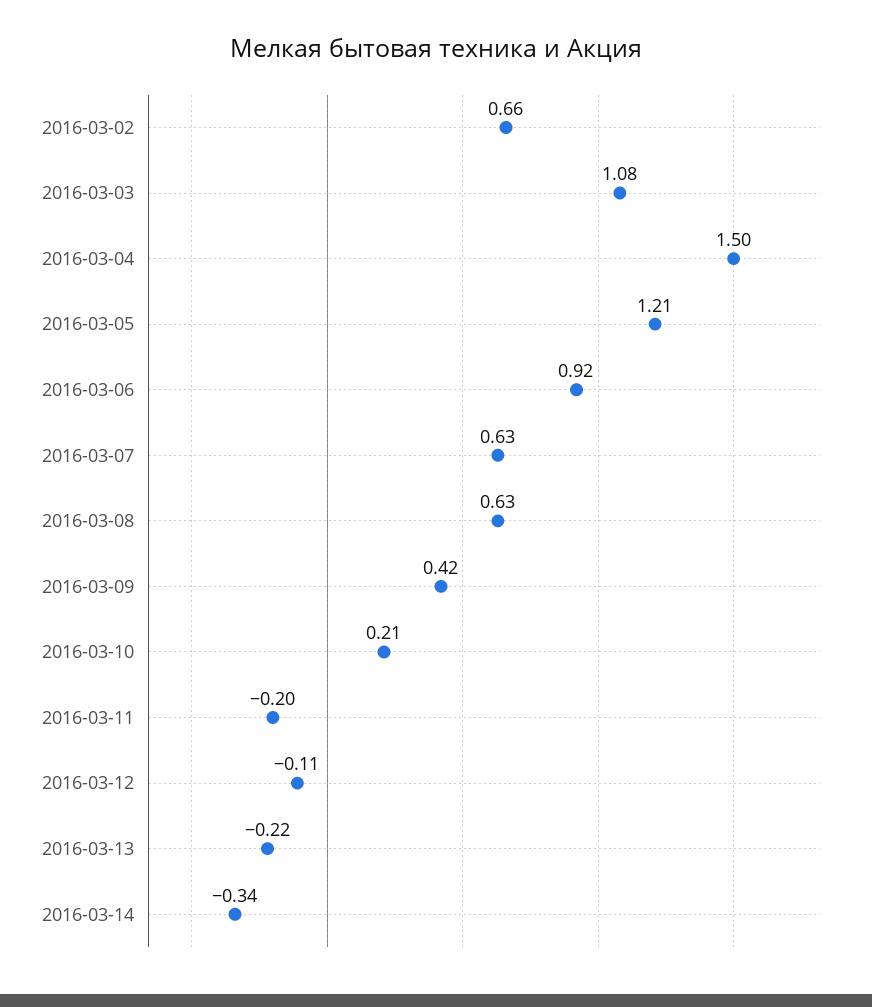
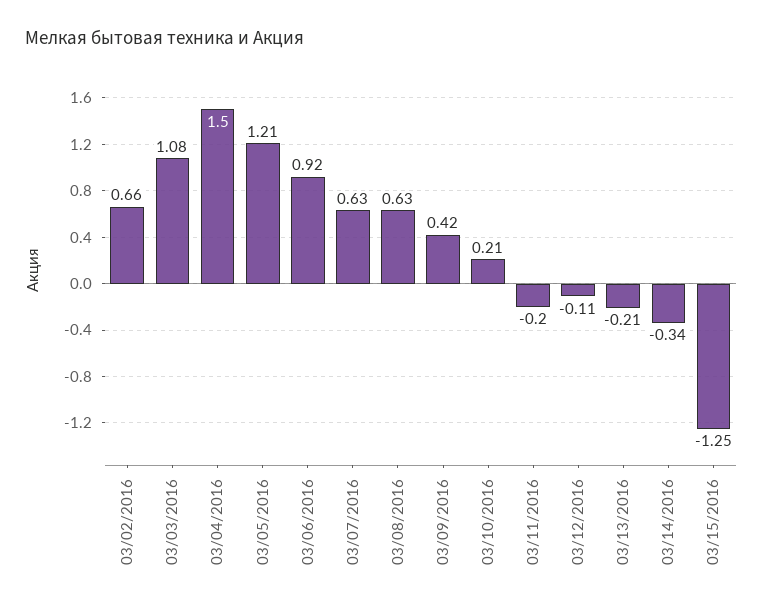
2016-03-13: -0.22 -> -0.21
03/15/2016: none -> -1.25

